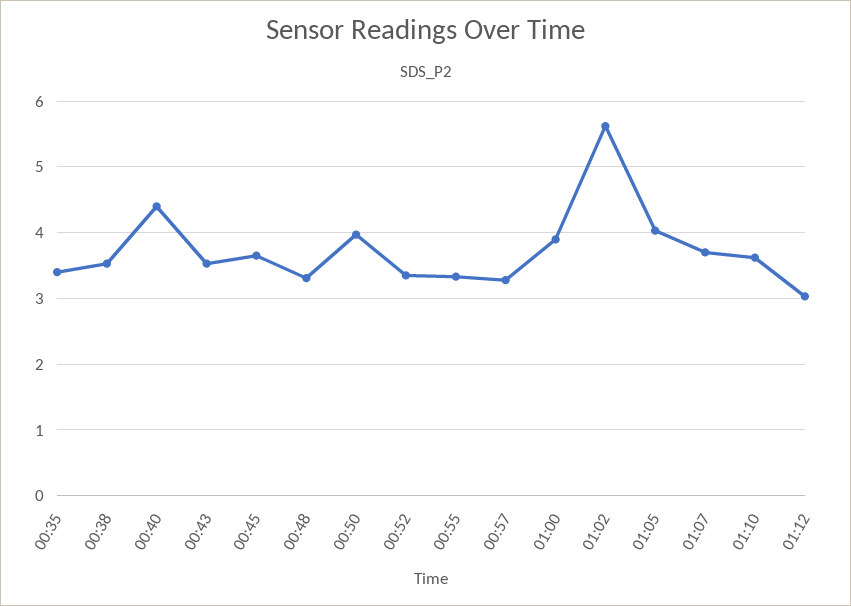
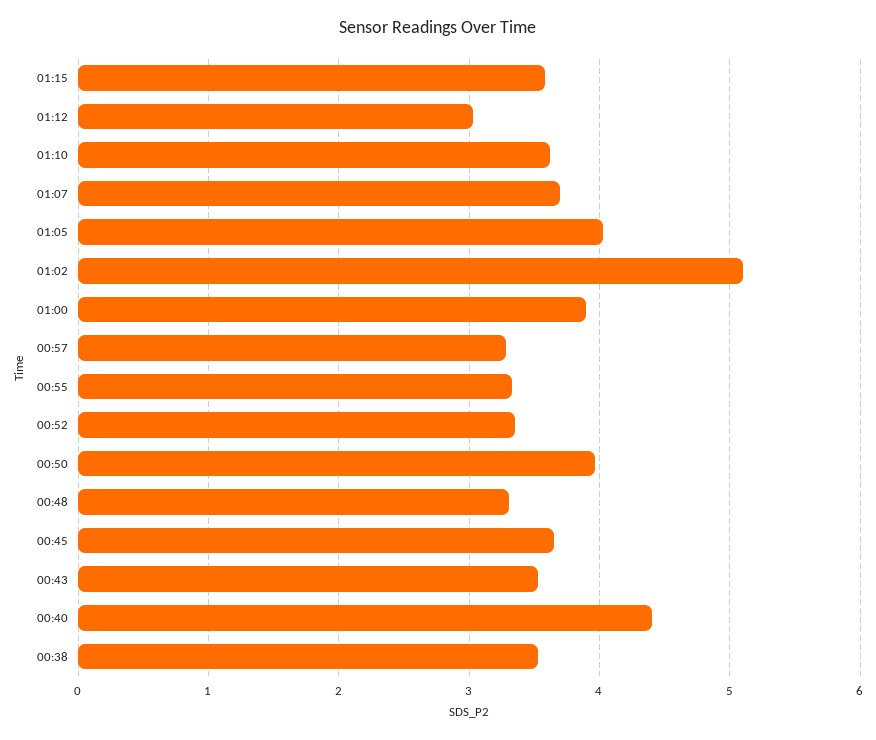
00:35: 3.4 -> none
01:02: 5.6 -> 5.1
01:15: none -> 3.6

